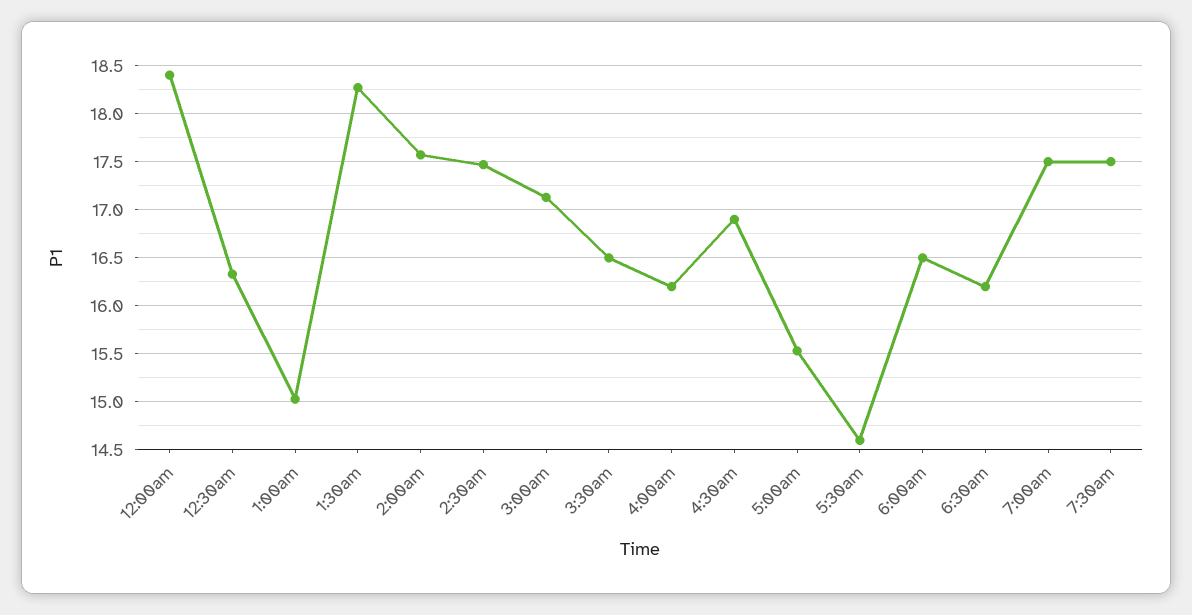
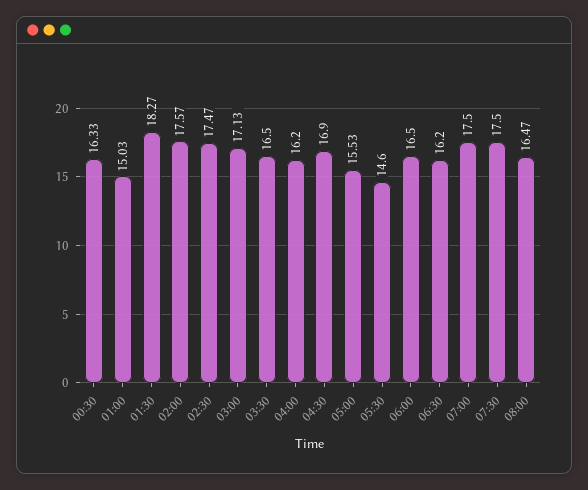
12:00am: 18.4 -> none
08:00: none -> 16.47

